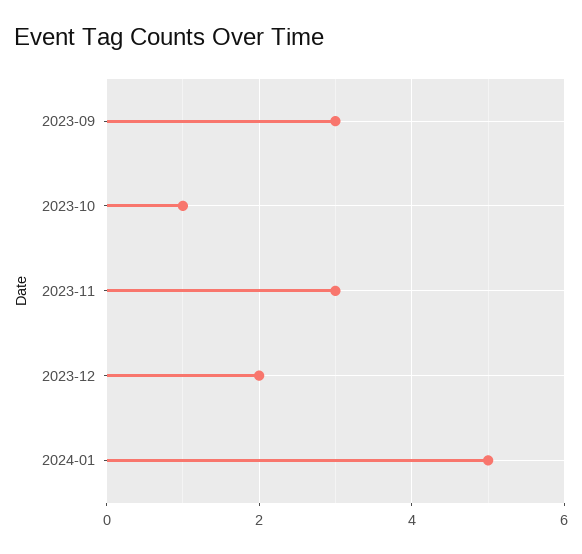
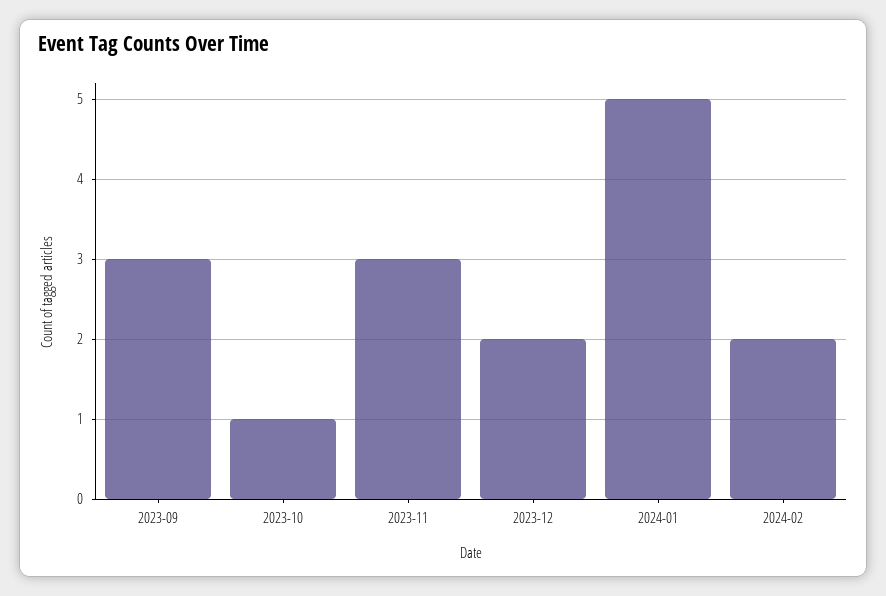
2024-02: none -> 2

